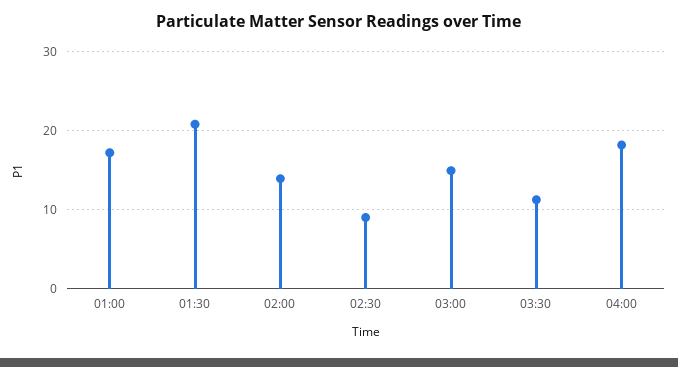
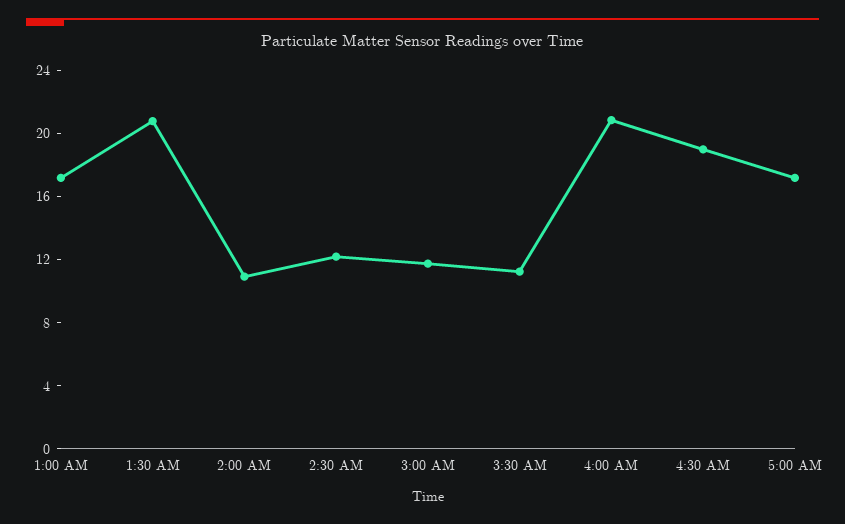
02:00: 14 -> 11
02:30: 9 -> 12
03:00: 15 -> 12
04:00: 18 -> 21
4:30 AM: none -> 19
5:00 AM: none -> 17

